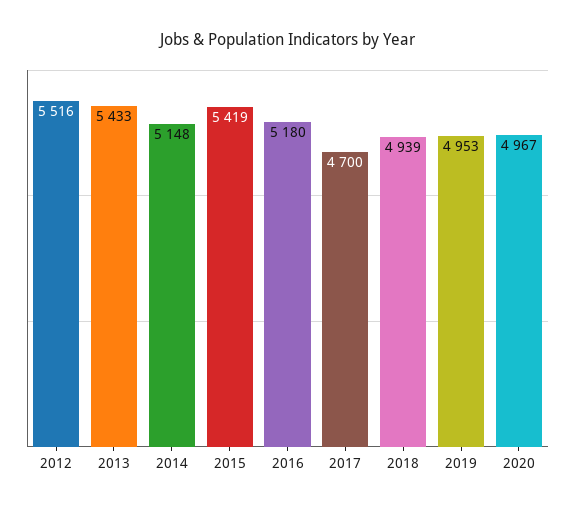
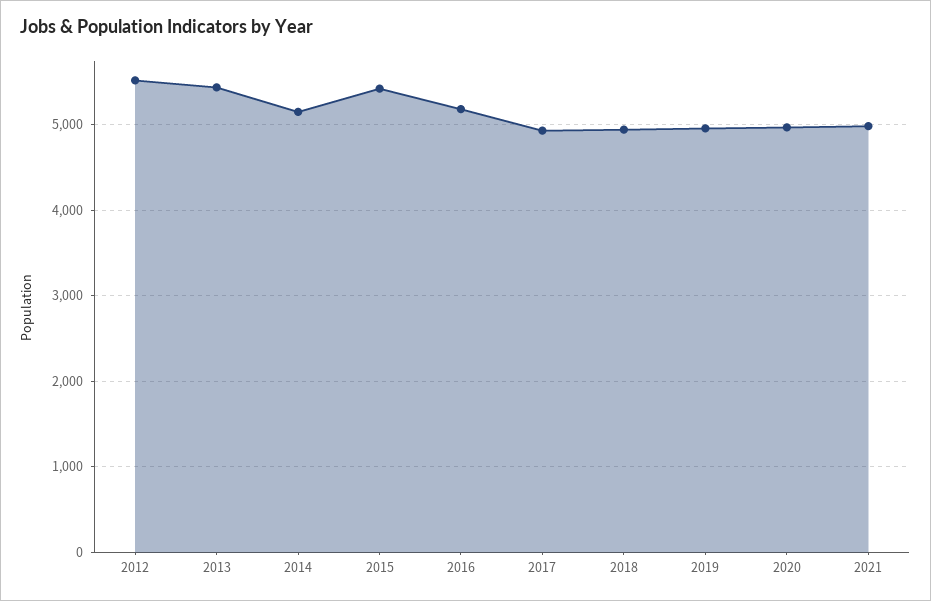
2017: 4700 -> 4900
2021: none -> 5000

